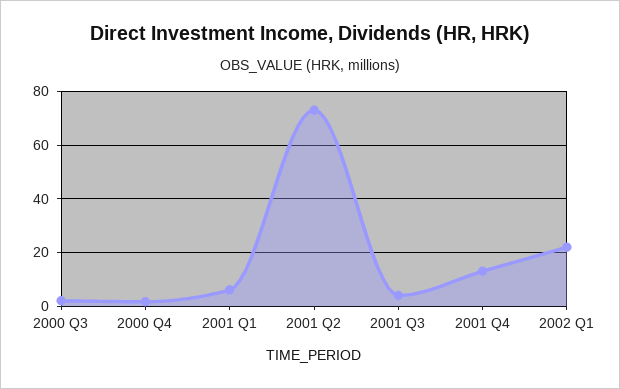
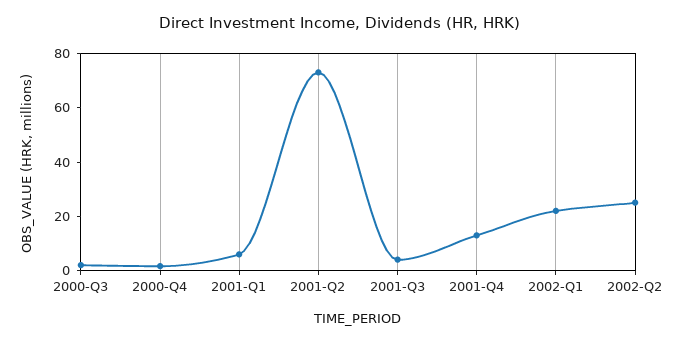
2002-Q2: none -> 25

